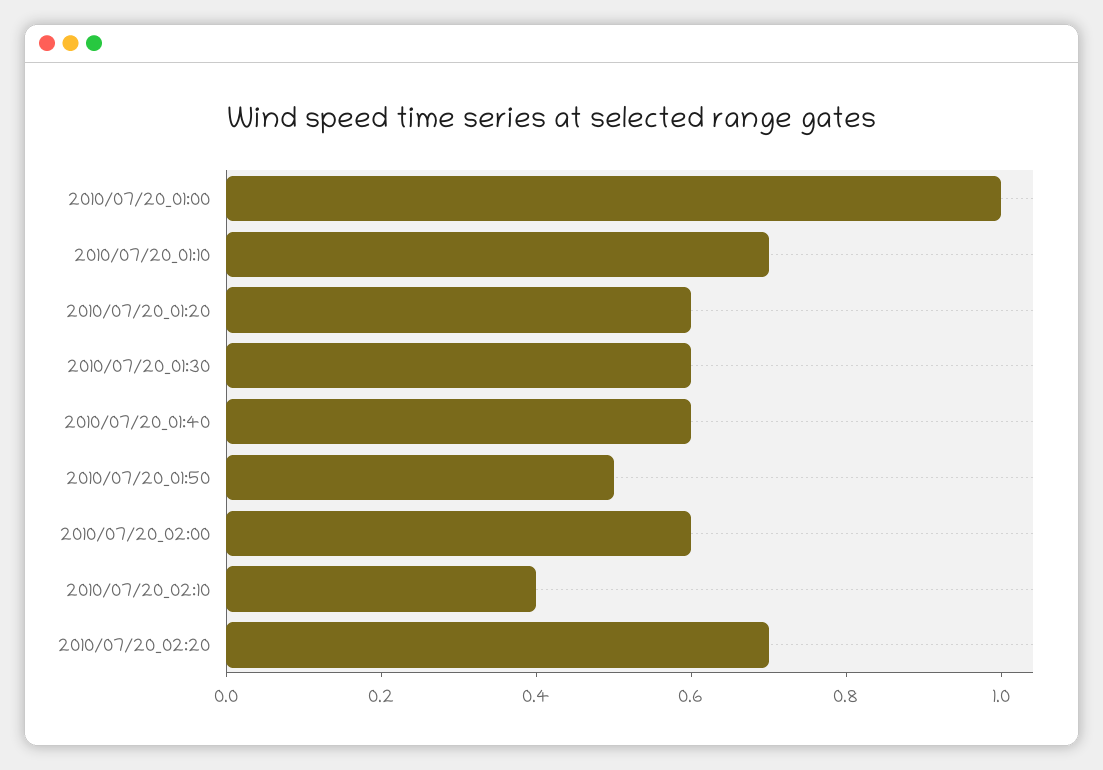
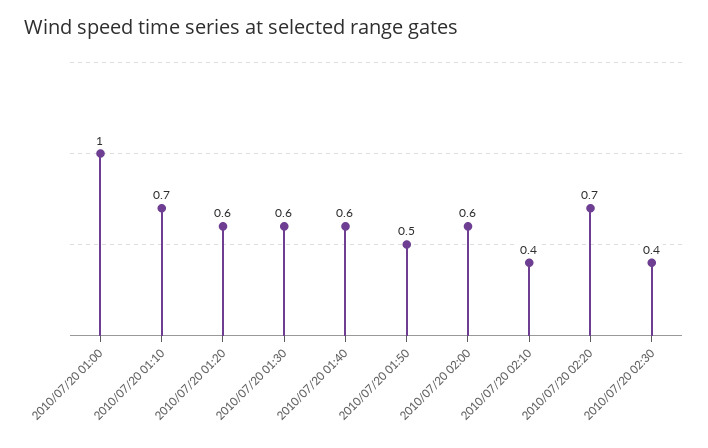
2010/07/20 02:30: none -> 0.4

